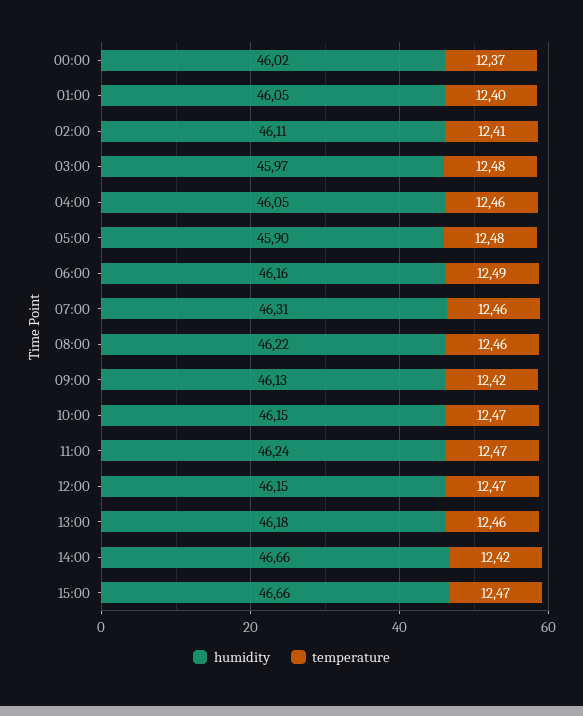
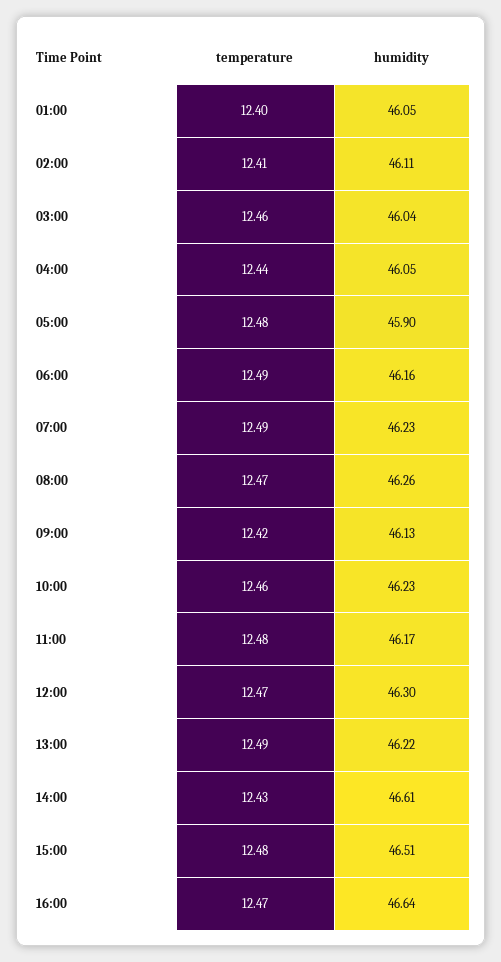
humidity, 00:00: 46.02 -> none
temperature, 00:00: 12.37 -> none
humidity, 03:00: 45.97 -> 46.04
temperature, 03:00: 12.48 -> 12.46
temperature, 04:00: 12.46 -> 12.44
humidity, 07:00: 46.31 -> 46.23
temperature, 07:00: 12.46 -> 12.49
humidity, 08:00: 46.22 -> 46.26
temperature, 08:00: 12.46 -> 12.47
humidity, 10:00: 46.15 -> 46.23
temperature, 10:00: 12.47 -> 12.46
humidity, 11:00: 46.24 -> 46.17
temperature, 11:00: 12.47 -> 12.48
humidity, 12:00: 46.15 -> 46.3
humidity, 13:00: 46.18 -> 46.22
temperature, 13:00: 12.46 -> 12.49
humidity, 14:00: 46.66 -> 46.61
temperature, 14:00: 12.42 -> 12.43
humidity, 15:00: 46.66 -> 46.51
temperature, 15:00: 12.47 -> 12.48
temperature, 16:00: none -> 12.47
humidity, 16:00: none -> 46.64

